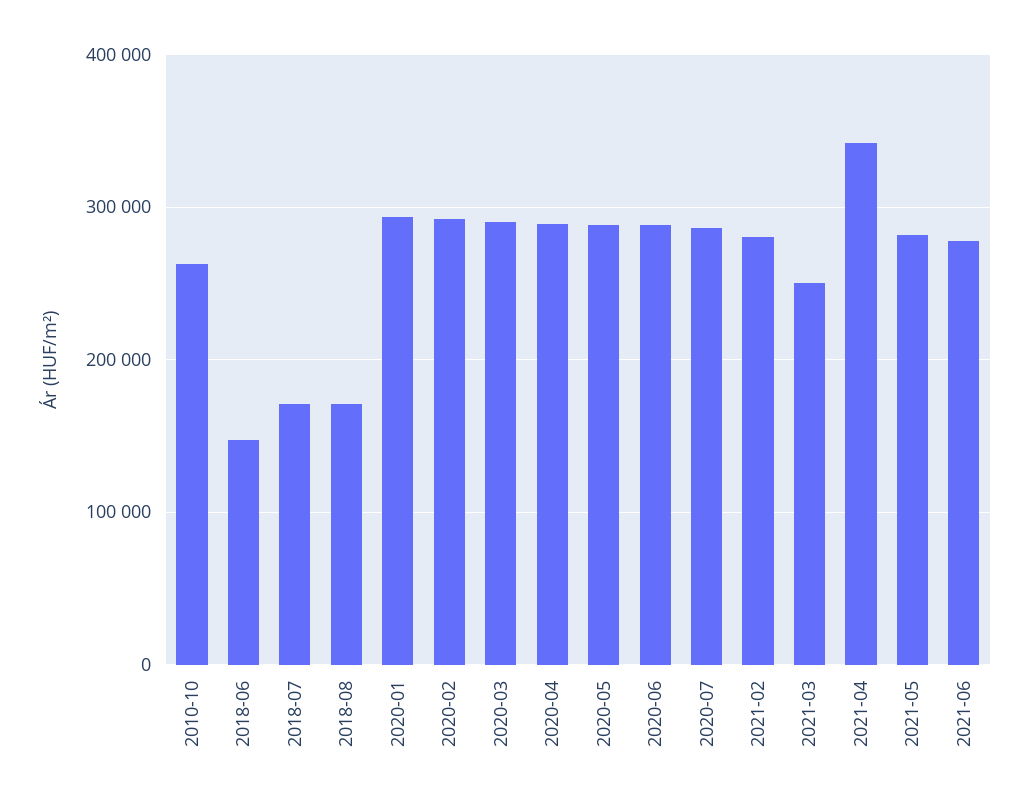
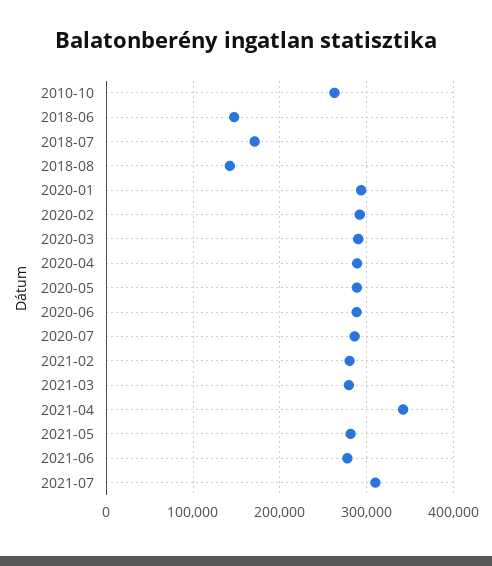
2018-08: 170000 -> 140000
2021-03: 250000 -> 280000
2021-07: none -> 310000

